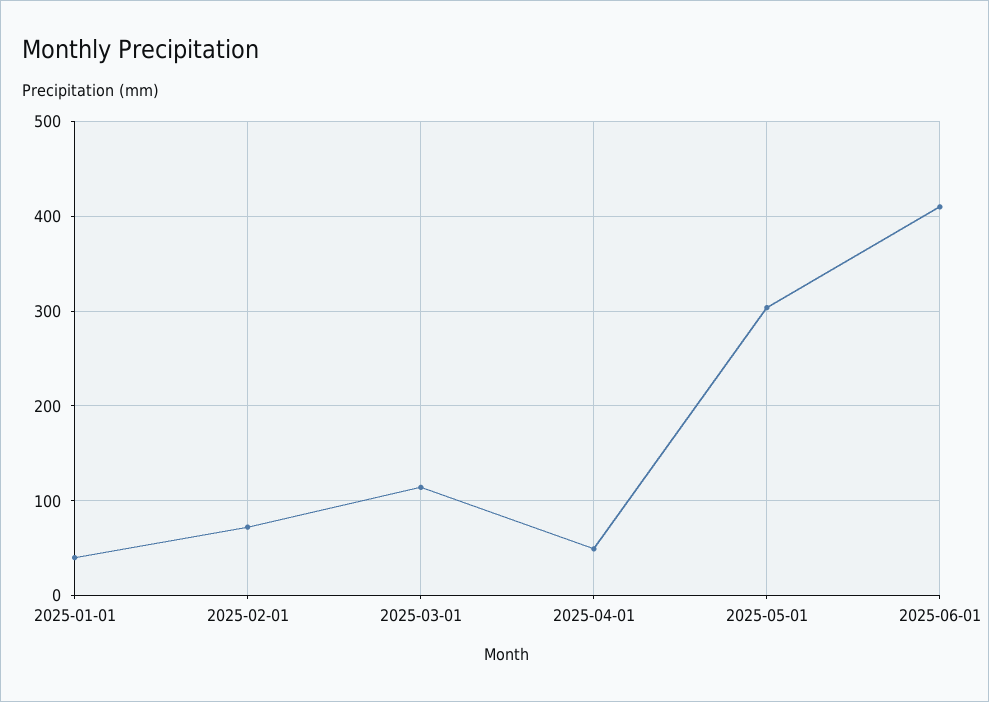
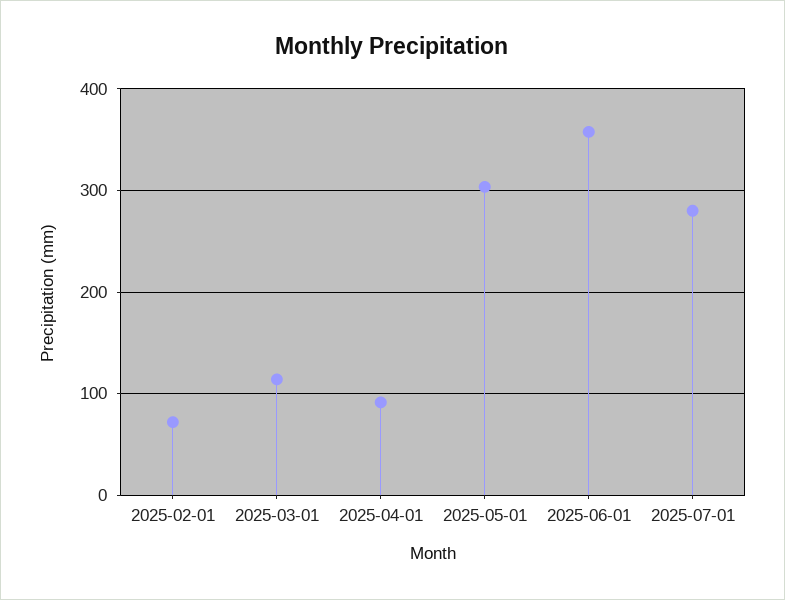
2025-01-01: 40 -> none
2025-04-01: 50 -> 90
2025-06-01: 410 -> 360
2025-07-01: none -> 280

